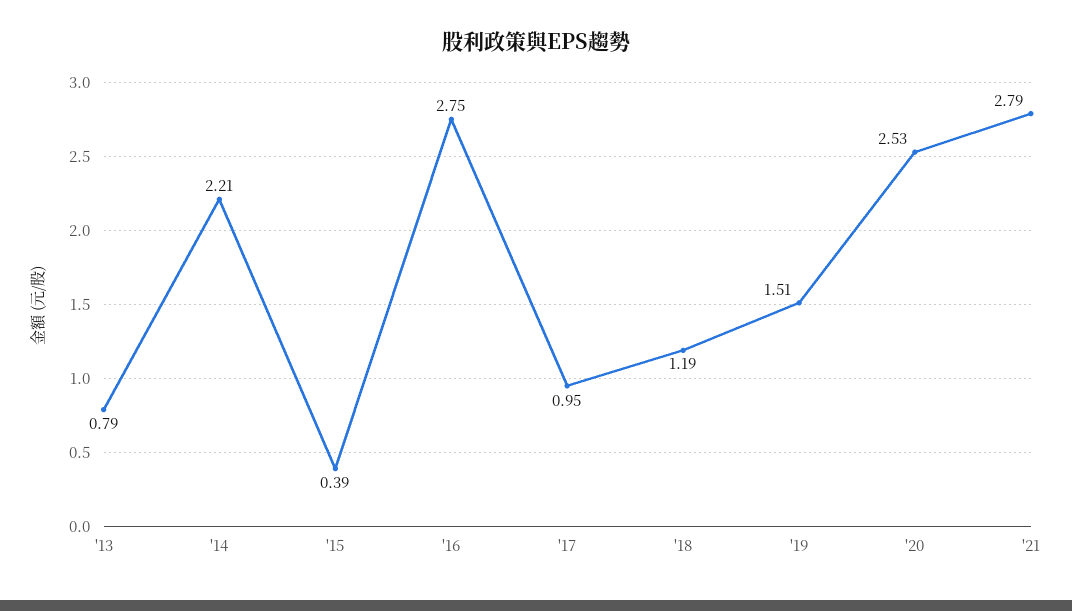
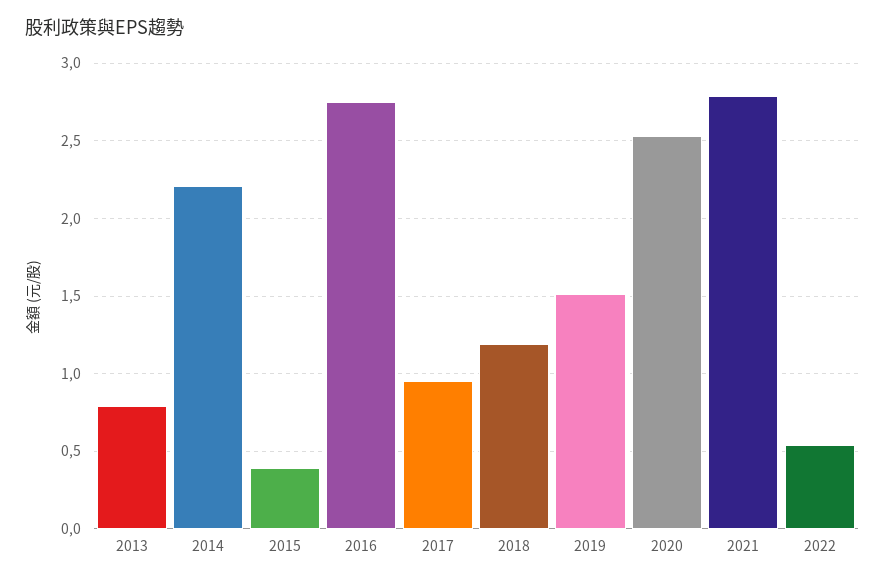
2022: none -> 0.55

